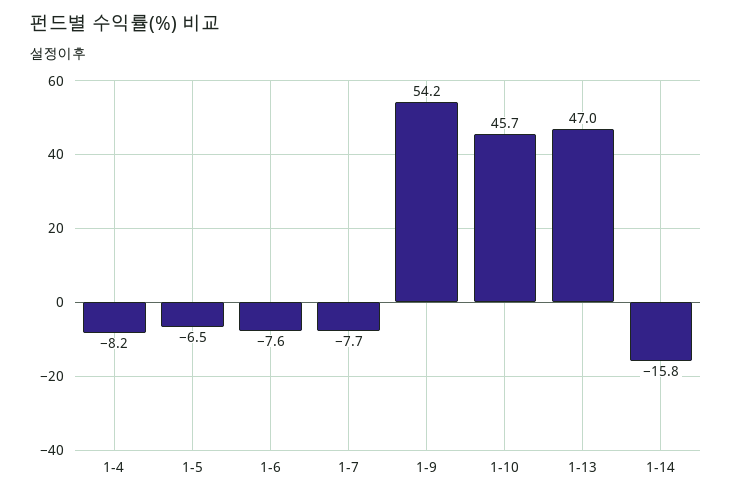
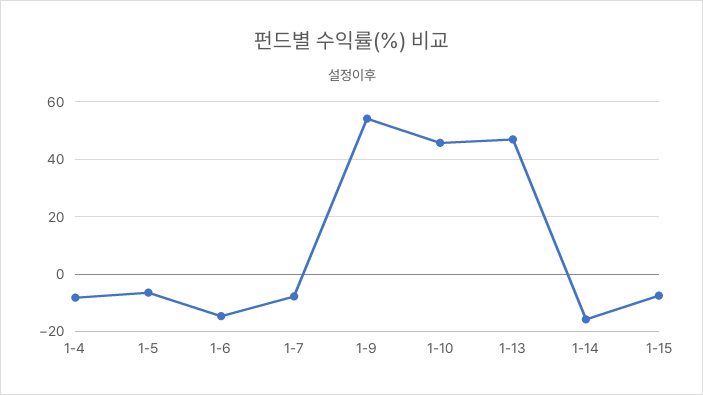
1-6: -7.6 -> -15
1-15: none -> -7.5

